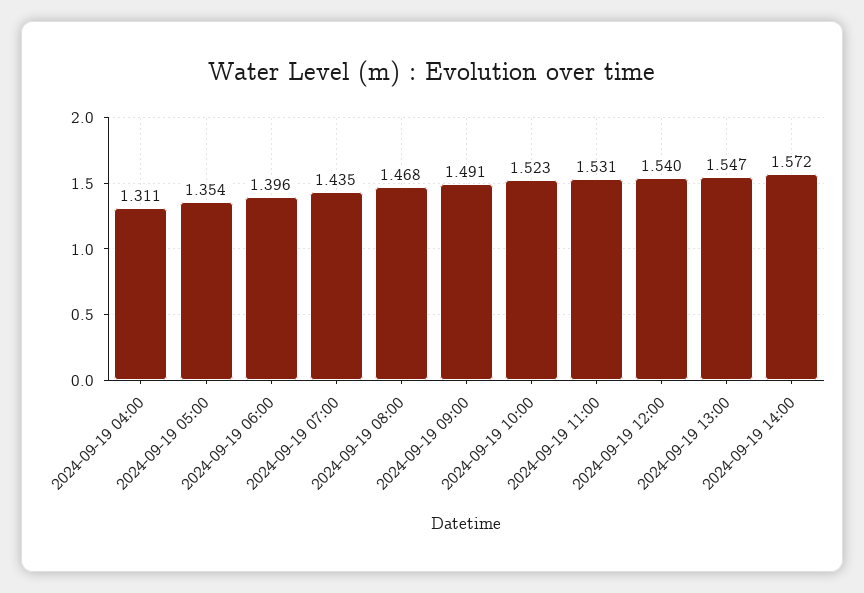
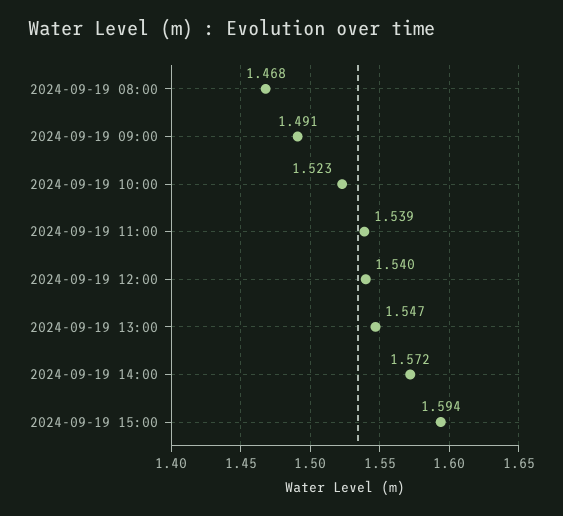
2024-09-19 04:00: 1.311 -> none
2024-09-19 05:00: 1.354 -> none
2024-09-19 06:00: 1.396 -> none
2024-09-19 07:00: 1.435 -> none
2024-09-19 11:00: 1.531 -> 1.539
2024-09-19 15:00: none -> 1.594

